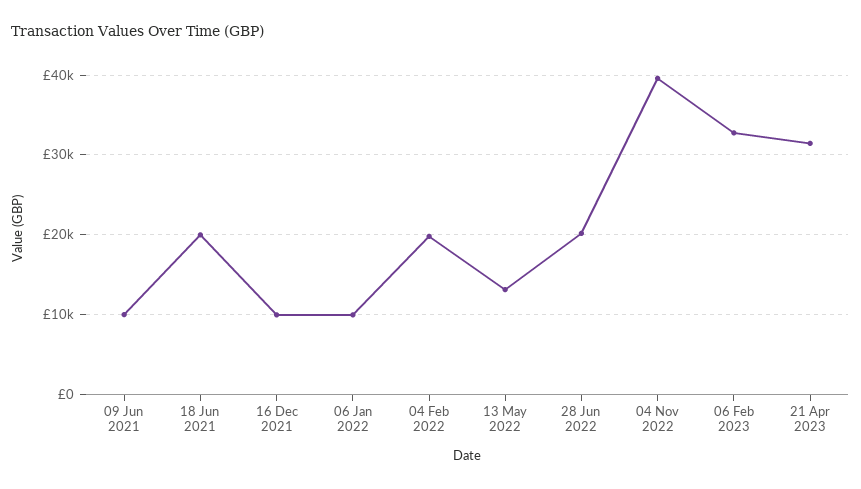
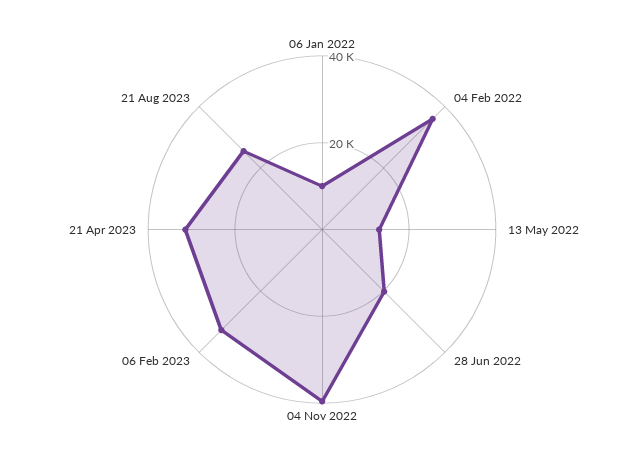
09 Jun 2021: 10000 -> none
18 Jun 2021: 20000 -> none
16 Dec 2021: 10000 -> none
04 Feb 2022: 20000 -> 35000
21 Aug 2023: none -> 25000

